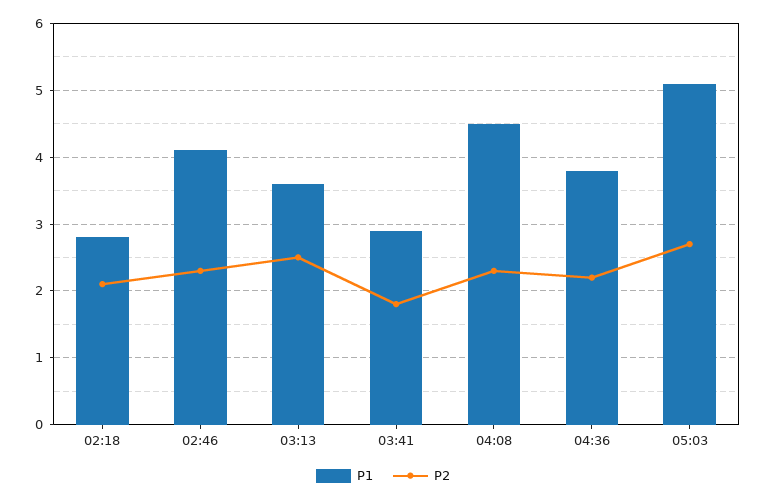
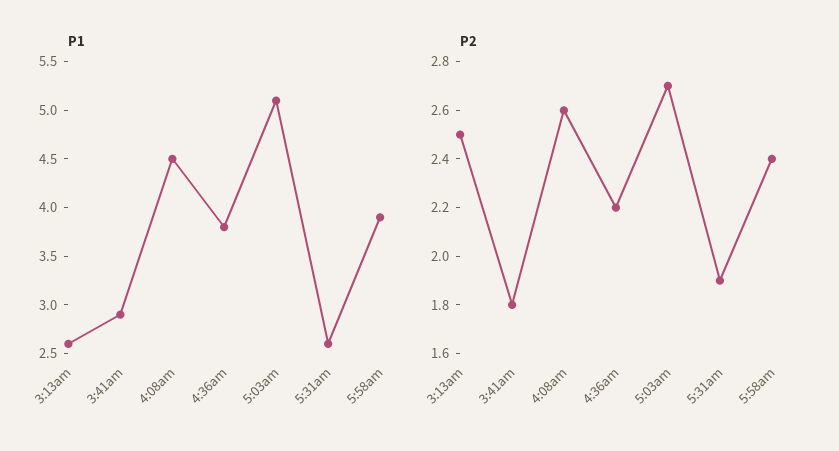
P1, 02:18: 2.8 -> none
P2, 02:18: 2.1 -> none
P1, 02:46: 4.1 -> none
P2, 02:46: 2.3 -> none
P1, 03:13: 3.6 -> 2.6
P2, 04:08: 2.3 -> 2.6
P1, 5:31am: none -> 2.6
P1, 5:58am: none -> 3.9
P2, 5:31am: none -> 1.9
P2, 5:58am: none -> 2.4

